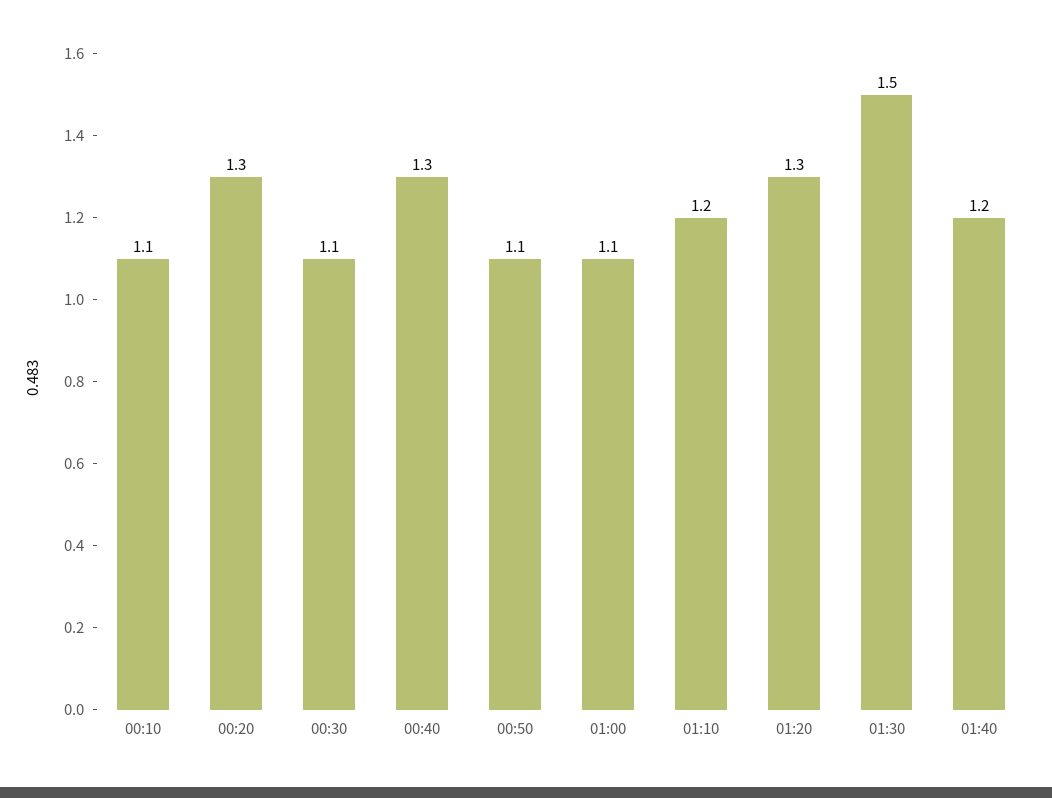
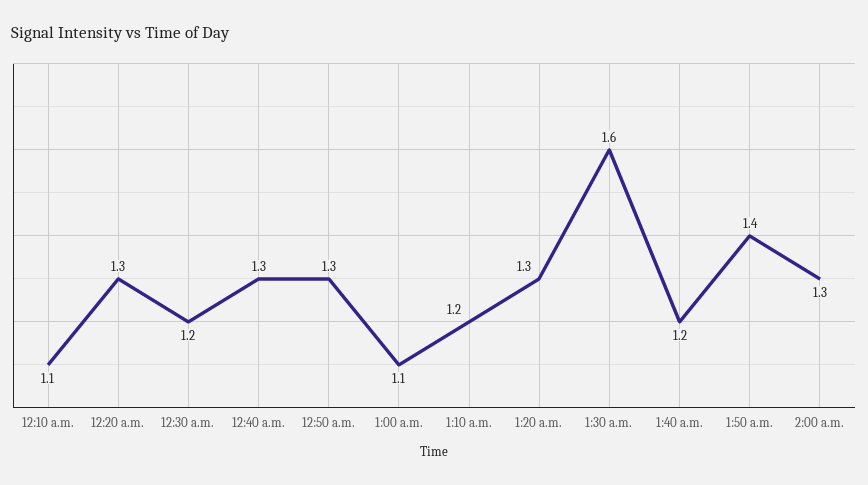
00:30: 1.1 -> 1.2
00:50: 1.1 -> 1.3
01:30: 1.5 -> 1.6
1:50 a.m.: none -> 1.4
2:00 a.m.: none -> 1.3

